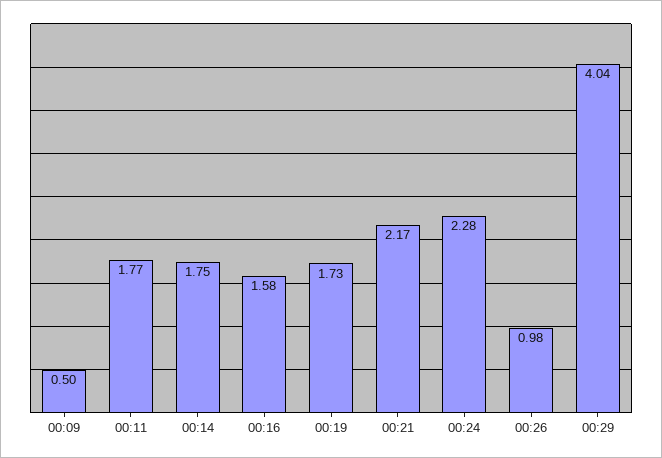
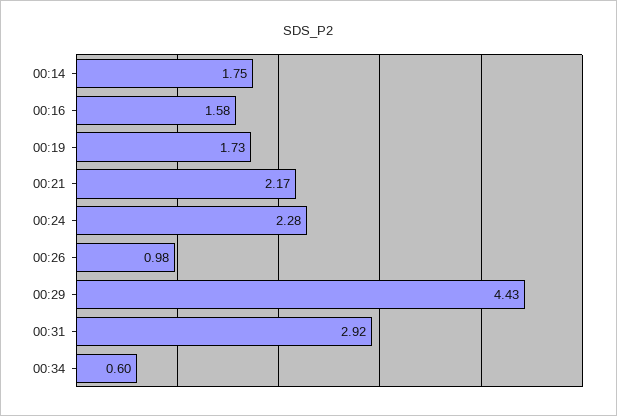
00:09: 0.5 -> none
00:11: 1.77 -> none
00:29: 4.04 -> 4.43
00:31: none -> 2.92
00:34: none -> 0.6

